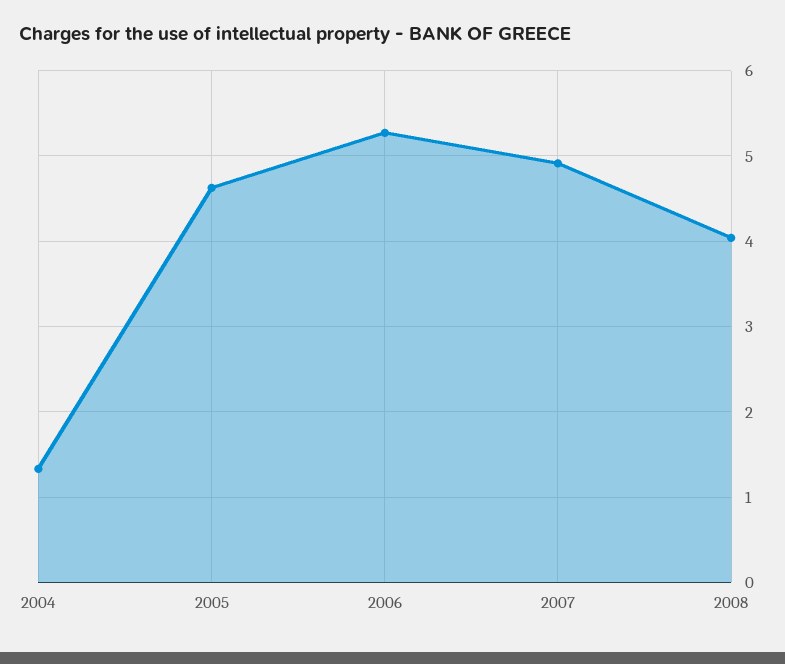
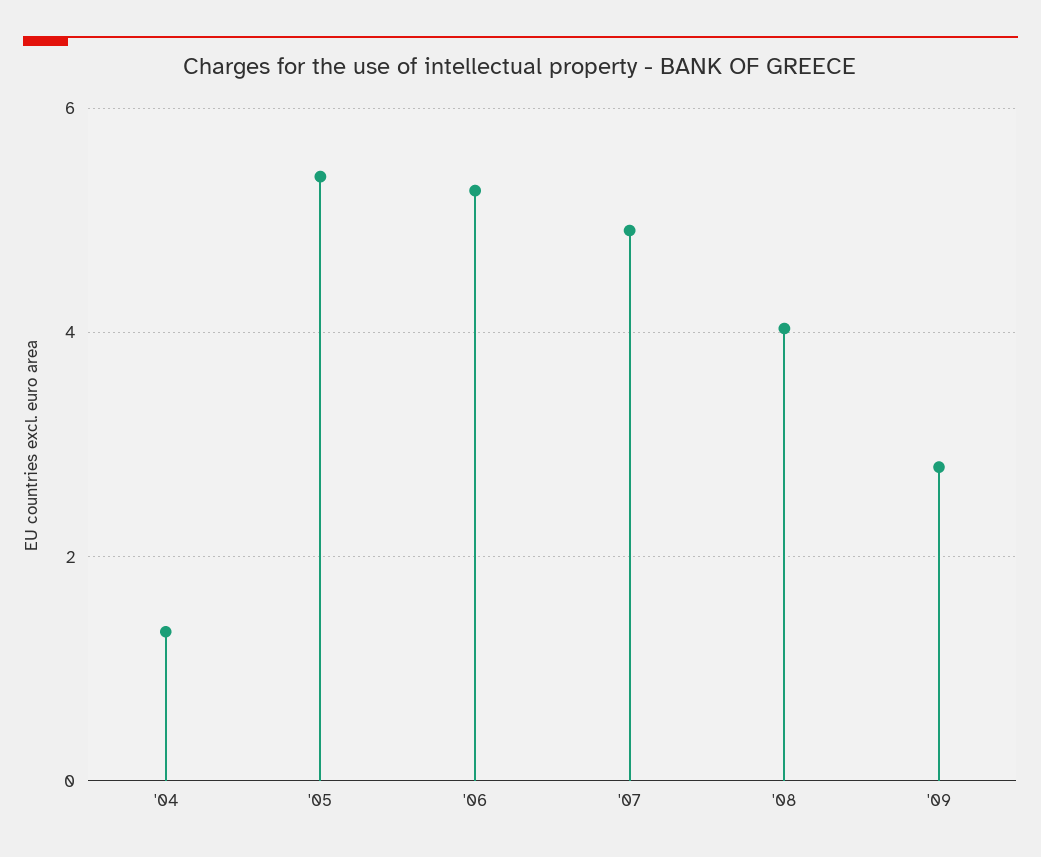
2005: 4.6 -> 5.4
'09: none -> 2.8

